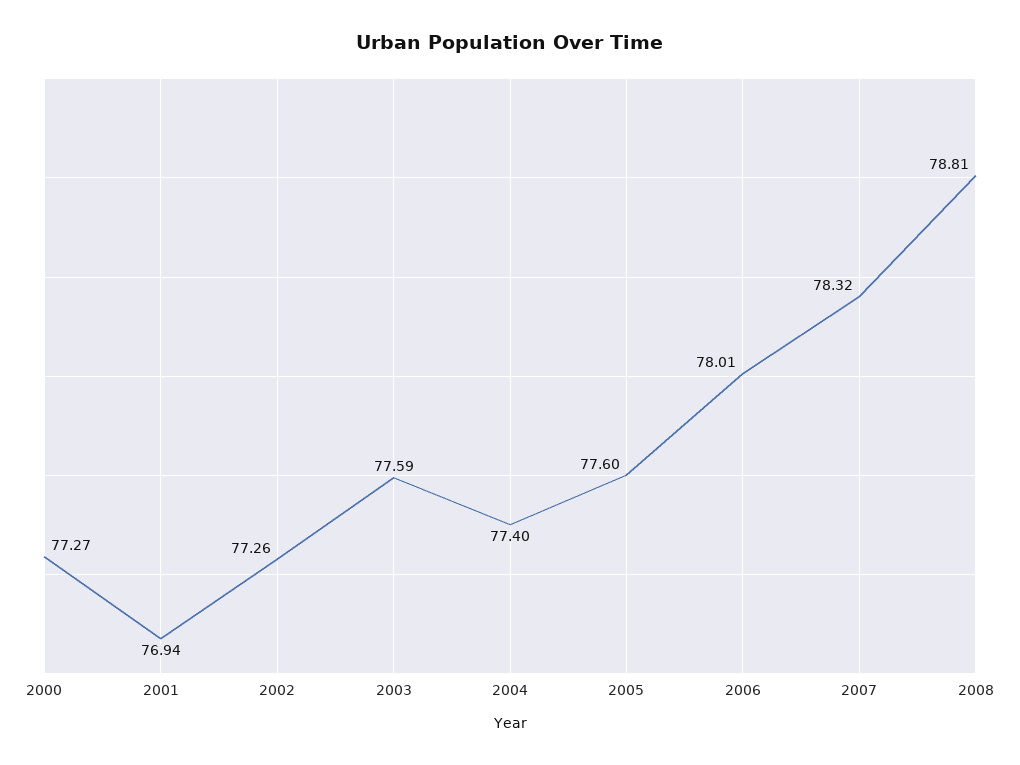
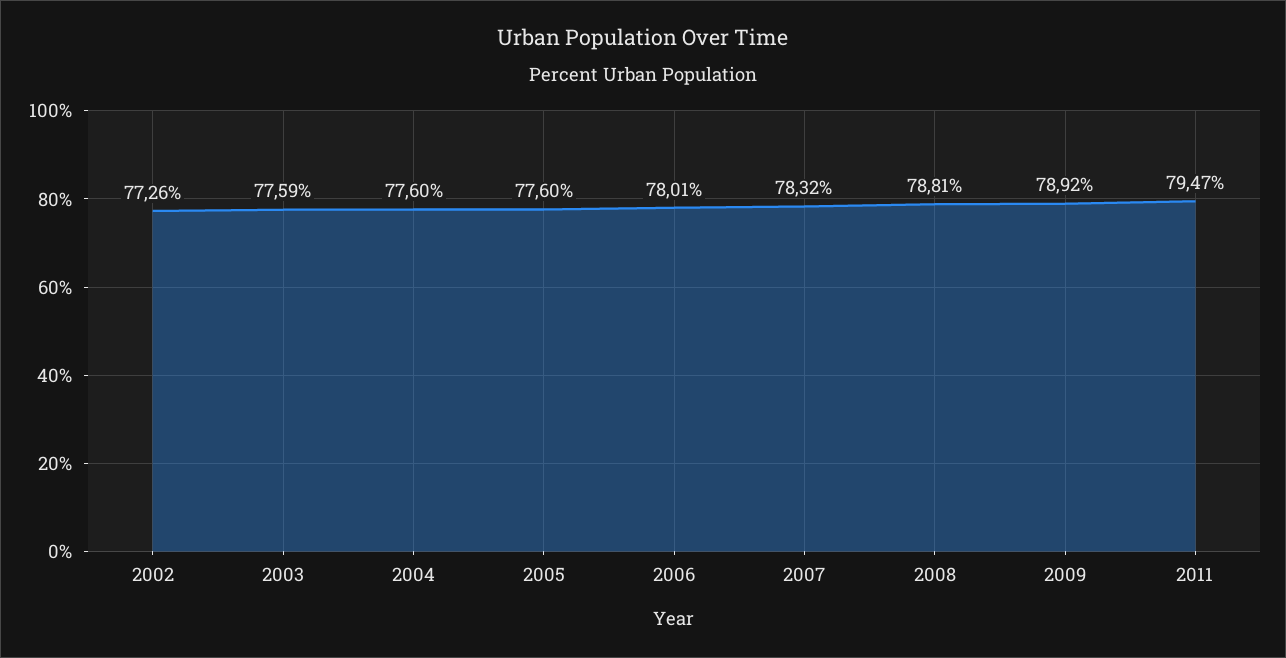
2000: 77.27 -> none
2001: 76.94 -> none
2004: 77.4 -> 77.6
2009: none -> 78.92
2011: none -> 79.47

